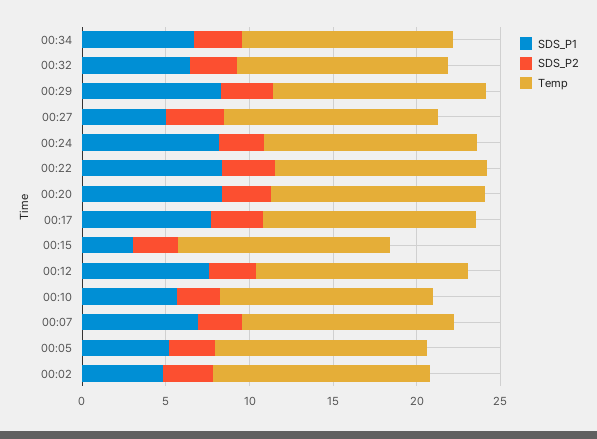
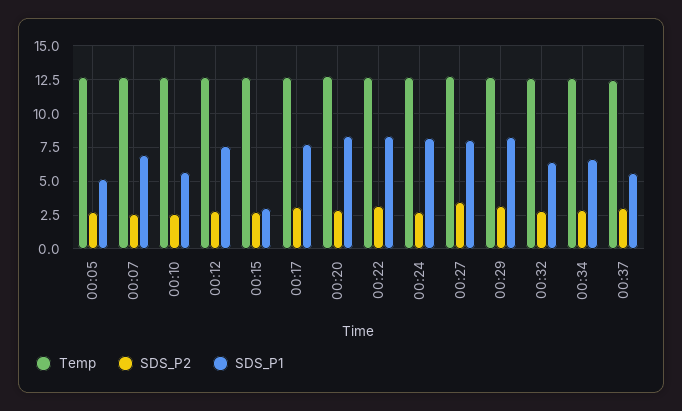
SDS_P1, 00:27: 5 -> 8
SDS_P1, 00:02: 5 -> none
SDS_P2, 00:02: 3 -> none
Temp, 00:02: 13 -> none
Temp, 00:37: none -> 12.5
SDS_P2, 00:37: none -> 3
SDS_P1, 00:37: none -> 5.5

